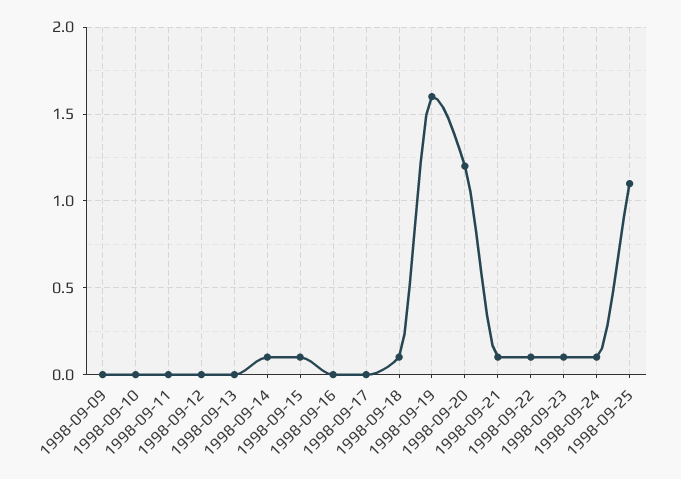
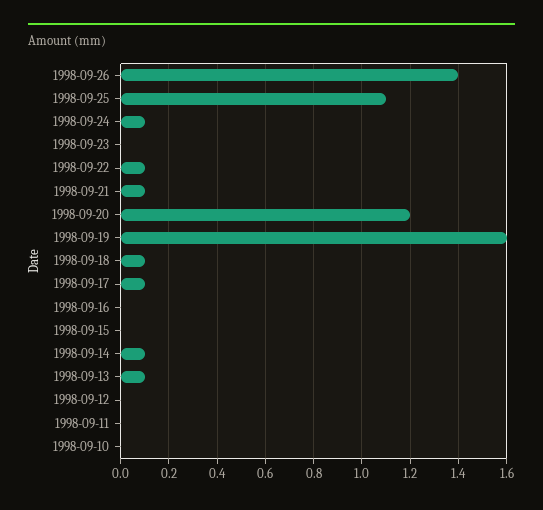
1998-09-09: 0 -> none
1998-09-13: 0 -> 0.1
1998-09-15: 0.1 -> 0
1998-09-17: 0 -> 0.1
1998-09-23: 0.1 -> 0
1998-09-26: none -> 1.4

